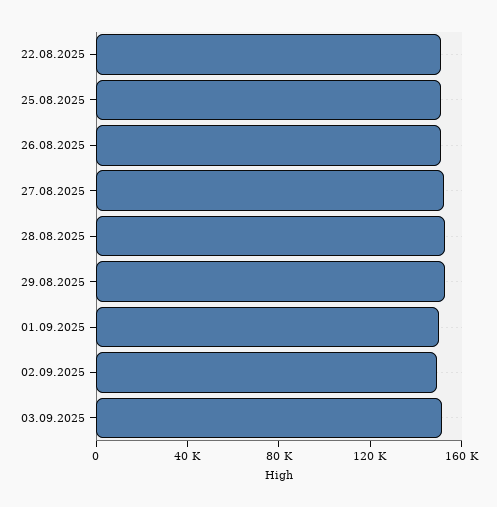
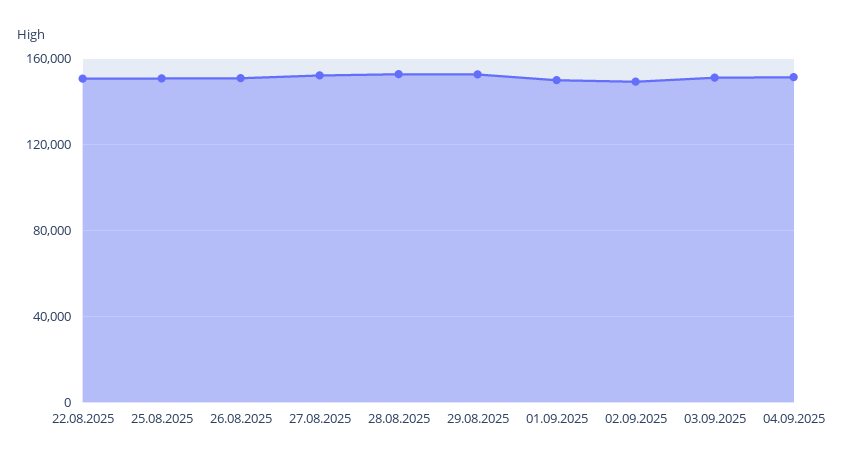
04.09.2025: none -> 150000

